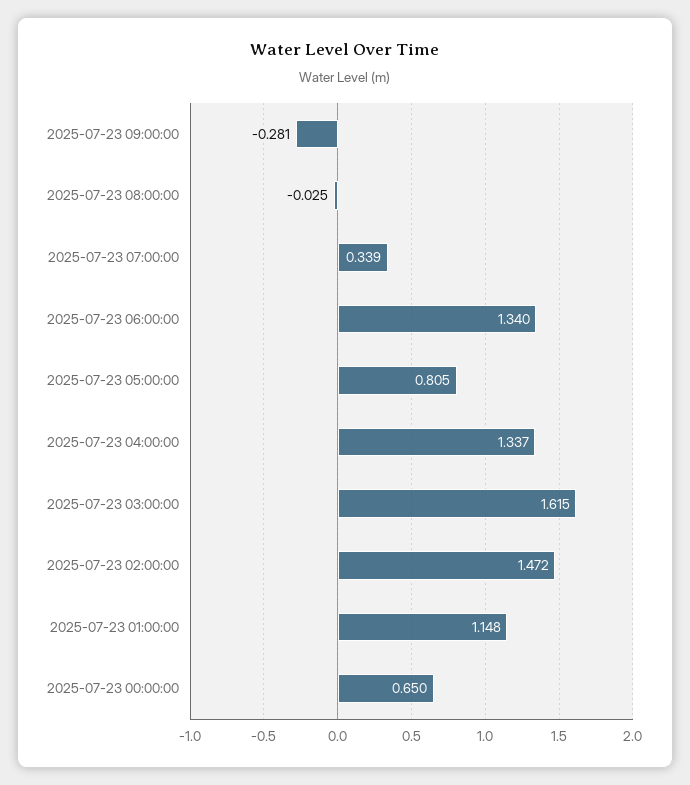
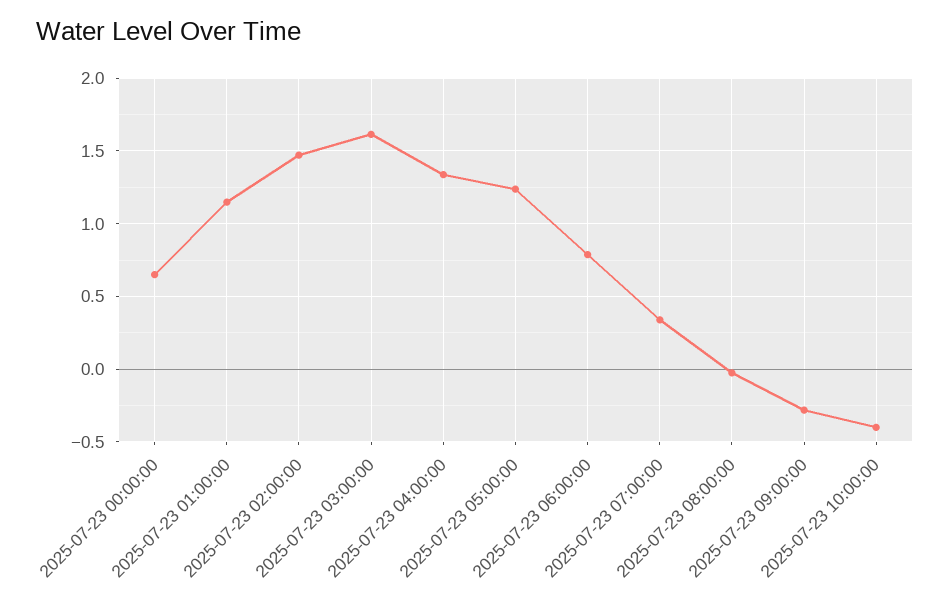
2025-07-23 06:00:00: 1.34 -> 0.8
2025-07-23 05:00:00: 0.805 -> 1.25
2025-07-23 10:00:00: none -> -0.4

